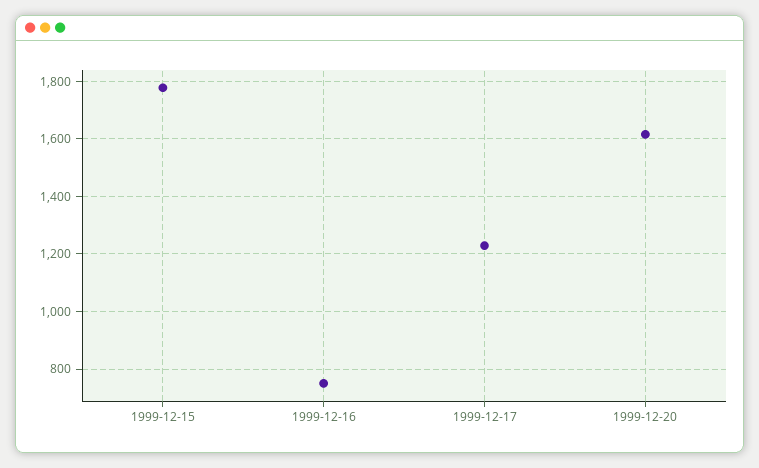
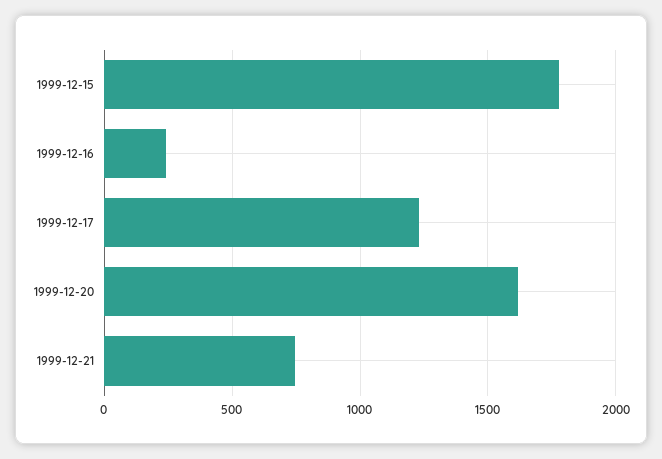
1999-12-16: 750 -> 250
1999-12-21: none -> 750

